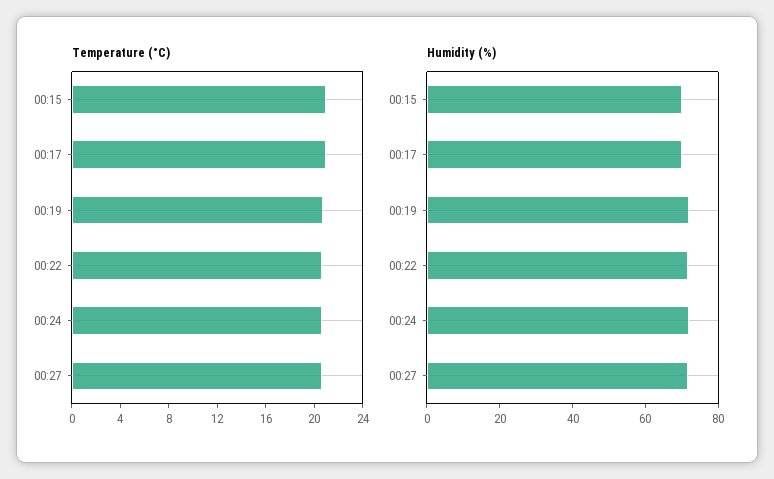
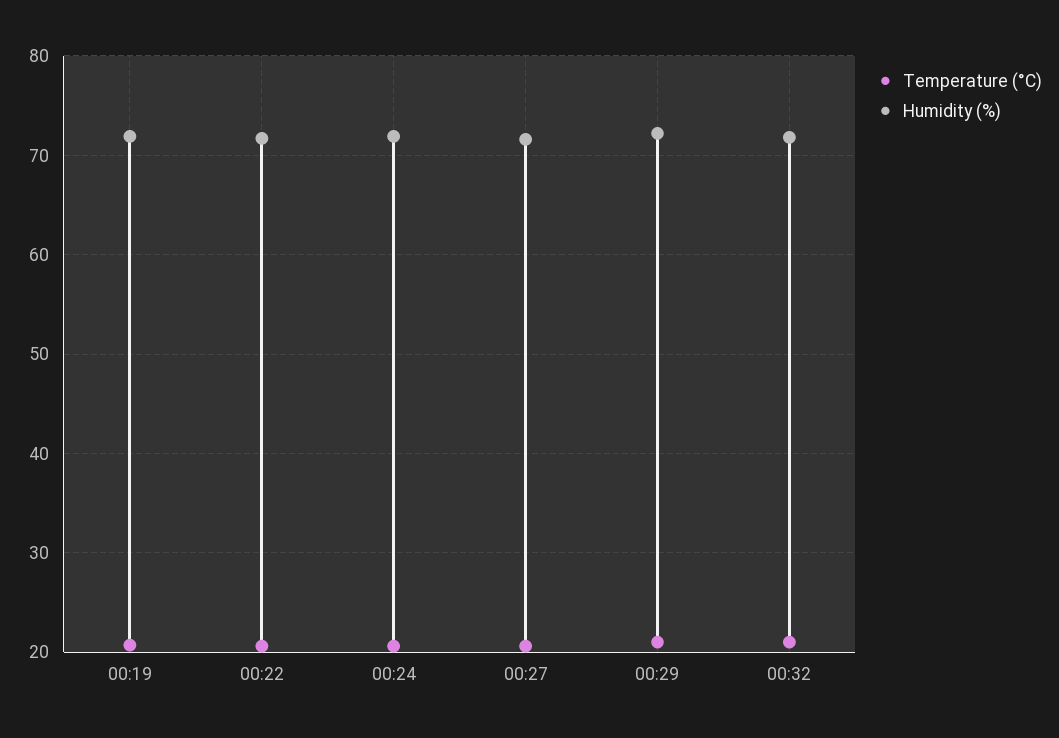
Temperature (°C), 00:15: 21 -> none
Temperature (°C), 00:17: 21 -> none
Humidity (%), 00:15: 70 -> none
Humidity (%), 00:17: 70 -> none
Temperature (°C), 00:29: none -> 21
Humidity (%), 00:29: none -> 72
Temperature (°C), 00:32: none -> 21
Humidity (%), 00:32: none -> 72

